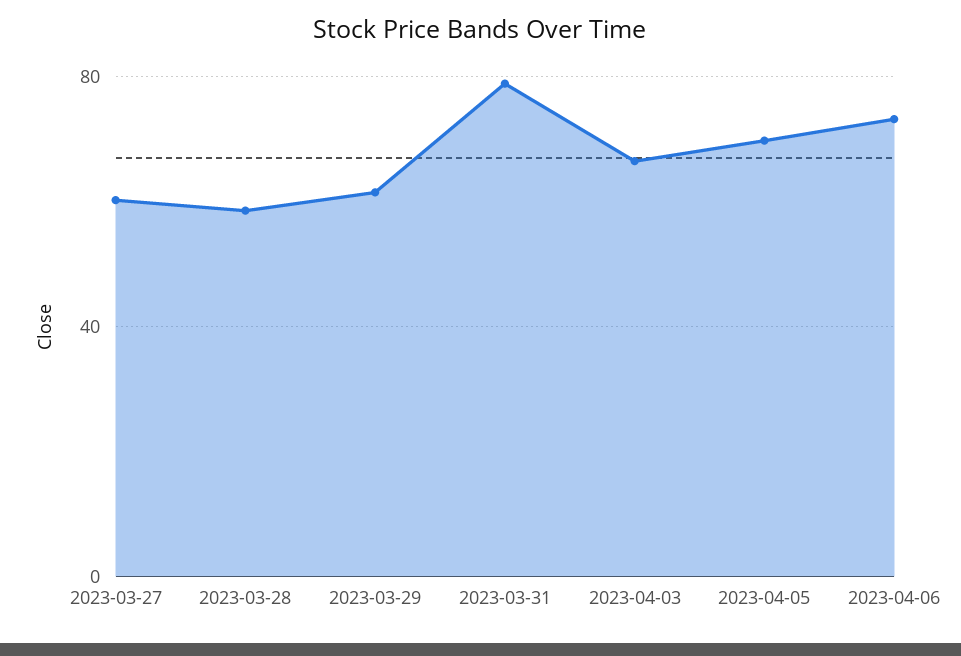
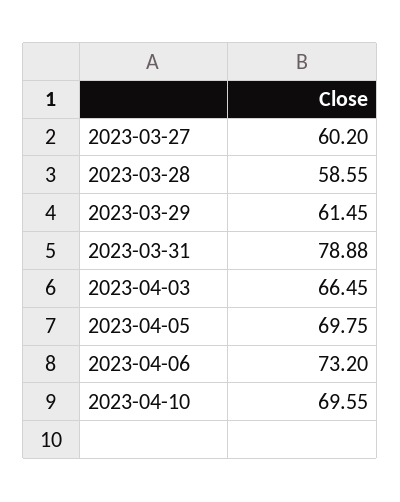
2023-04-10: none -> 69.55

